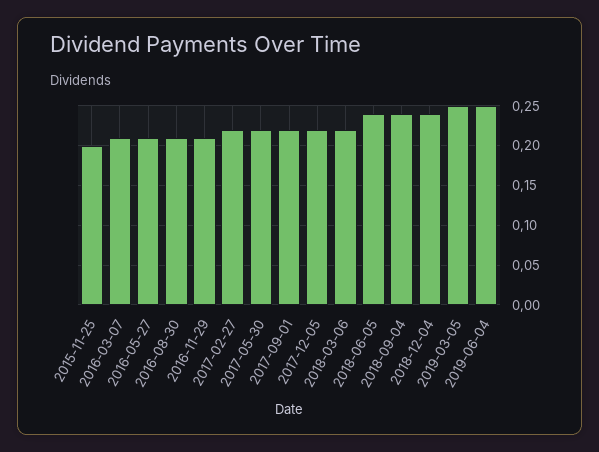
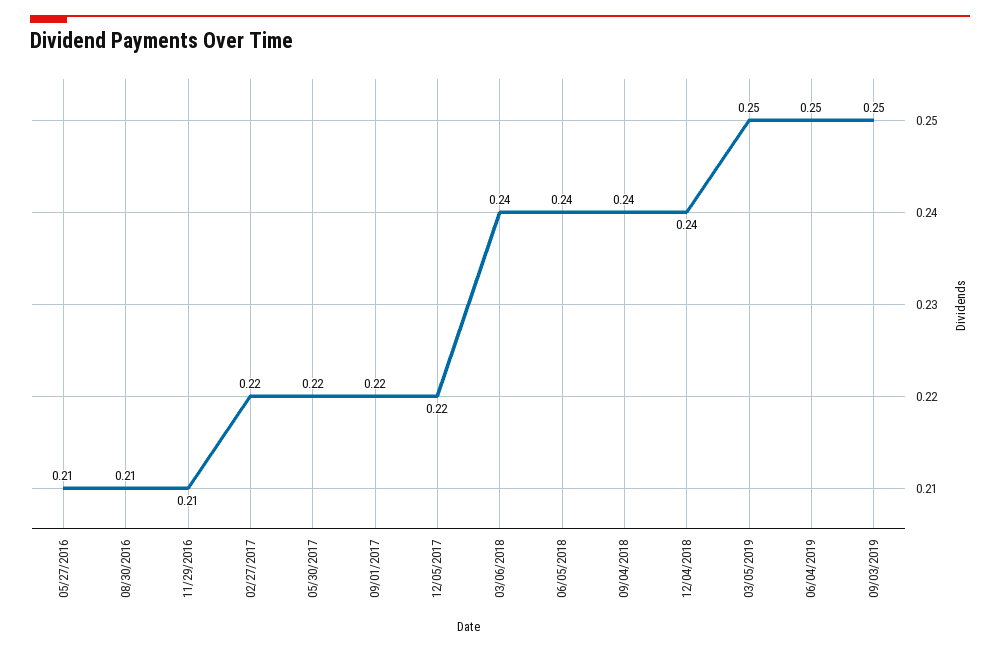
2015-11-25: 0.2 -> none
2016-03-07: 0.21 -> none
2018-03-06: 0.22 -> 0.24
09/03/2019: none -> 0.25

